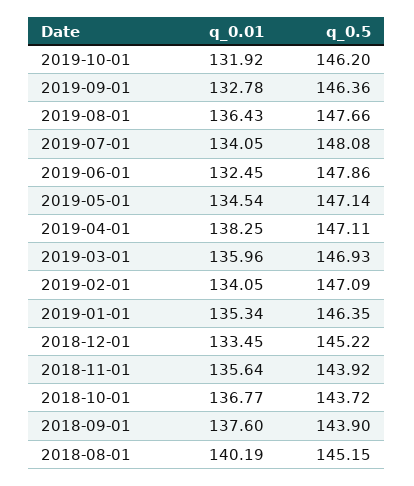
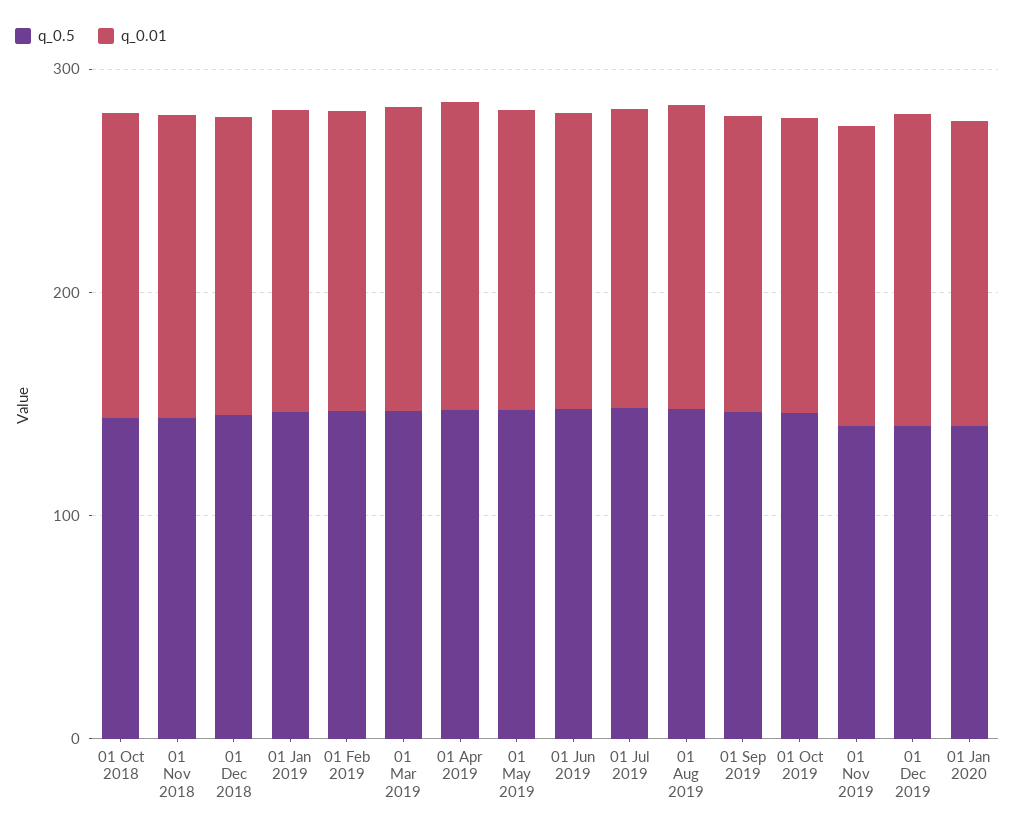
q_0.01, 2018-09-01: 137.6 -> none
q_0.5, 2018-09-01: 143.9 -> none
q_0.01, 2018-08-01: 140.19 -> none
q_0.5, 2018-08-01: 145.15 -> none
q_0.5, 01 Nov 2019: none -> 140
q_0.01, 01 Nov 2019: none -> 140
q_0.5, 01 Dec 2019: none -> 140
q_0.01, 01 Dec 2019: none -> 140
q_0.5, 01 Jan 2020: none -> 140
q_0.01, 01 Jan 2020: none -> 140

